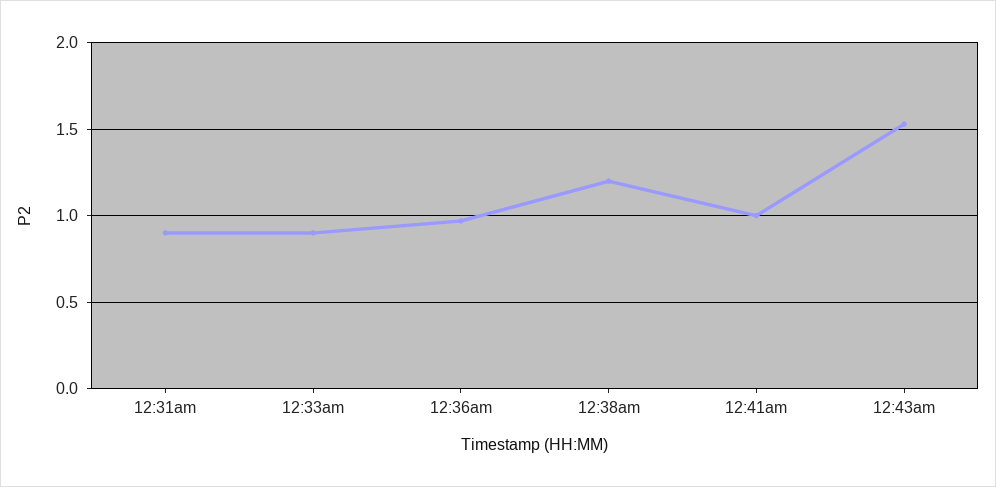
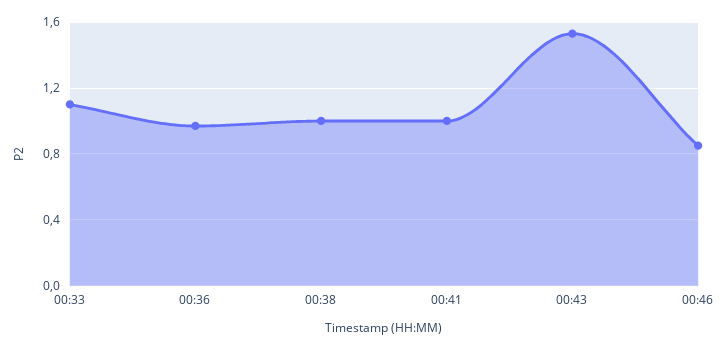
12:31am: 0.9 -> none
12:33am: 0.9 -> 1.1
12:38am: 1.2 -> 1
00:46: none -> 0.85

